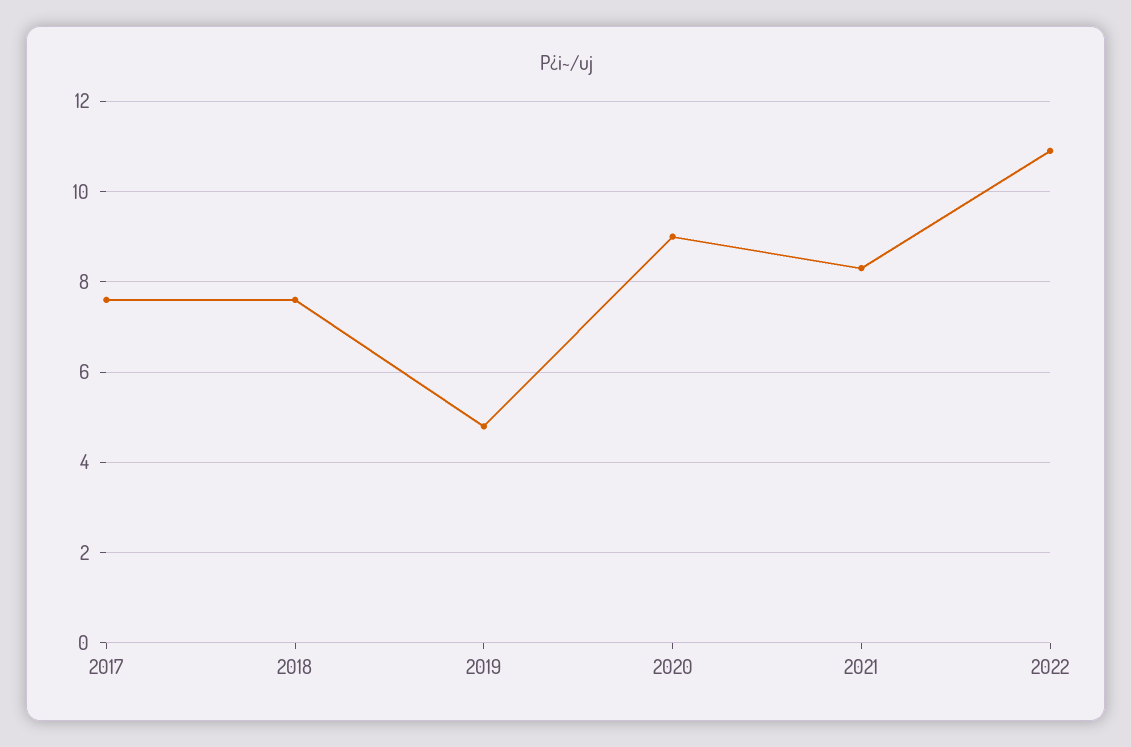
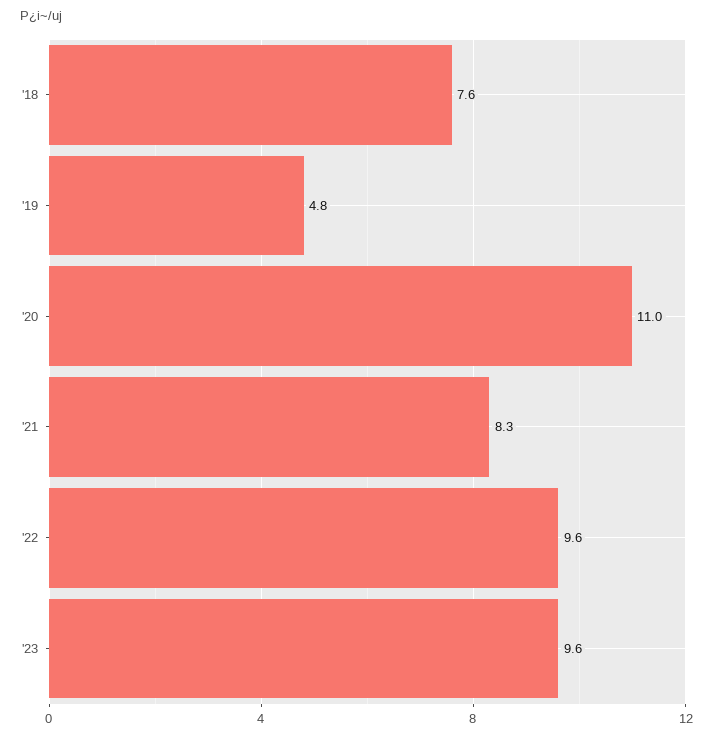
2017: 7.5 -> none
2020: 9 -> 11
2022: 11 -> 9.6
'23: none -> 9.6

